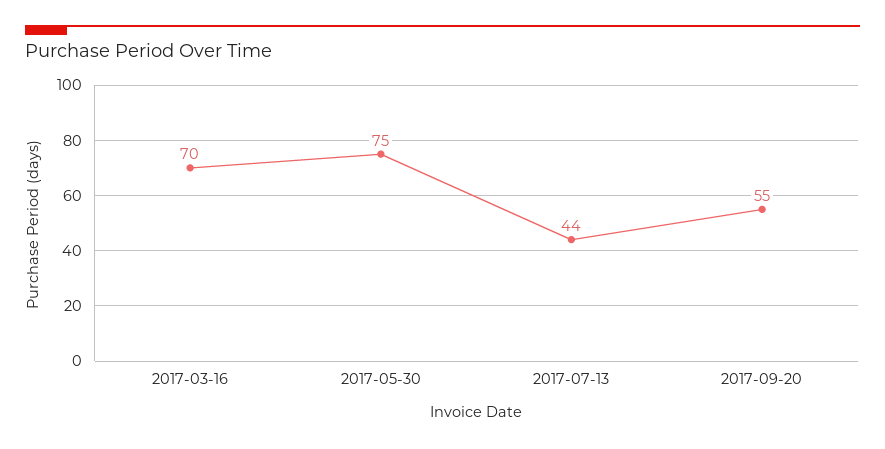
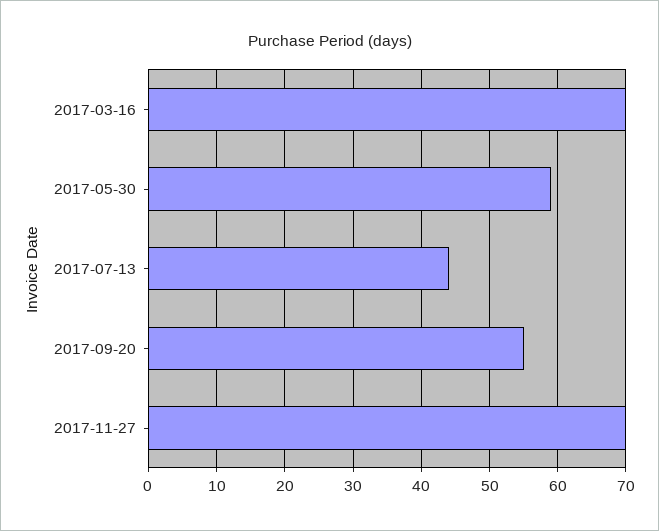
2017-05-30: 75 -> 59
2017-11-27: none -> 70

